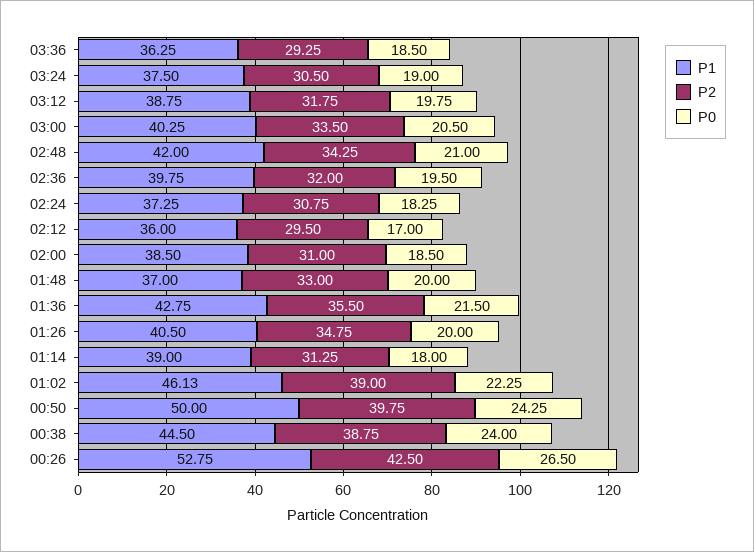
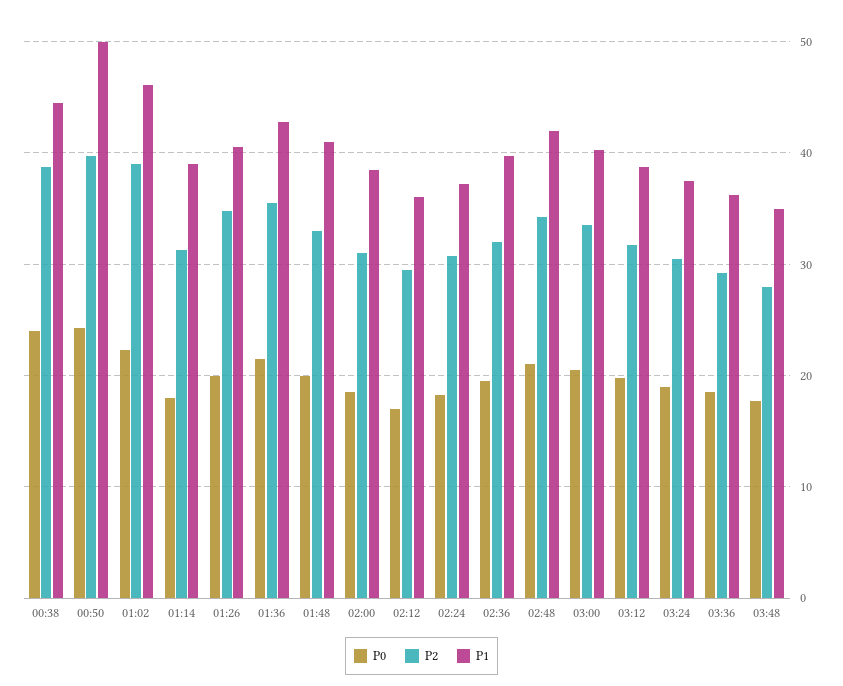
P1, 01:48: 37 -> 41
P1, 00:26: 52.75 -> none
P2, 00:26: 42.5 -> none
P0, 00:26: 26.5 -> none
P0, 03:48: none -> 18
P2, 03:48: none -> 28
P1, 03:48: none -> 35

